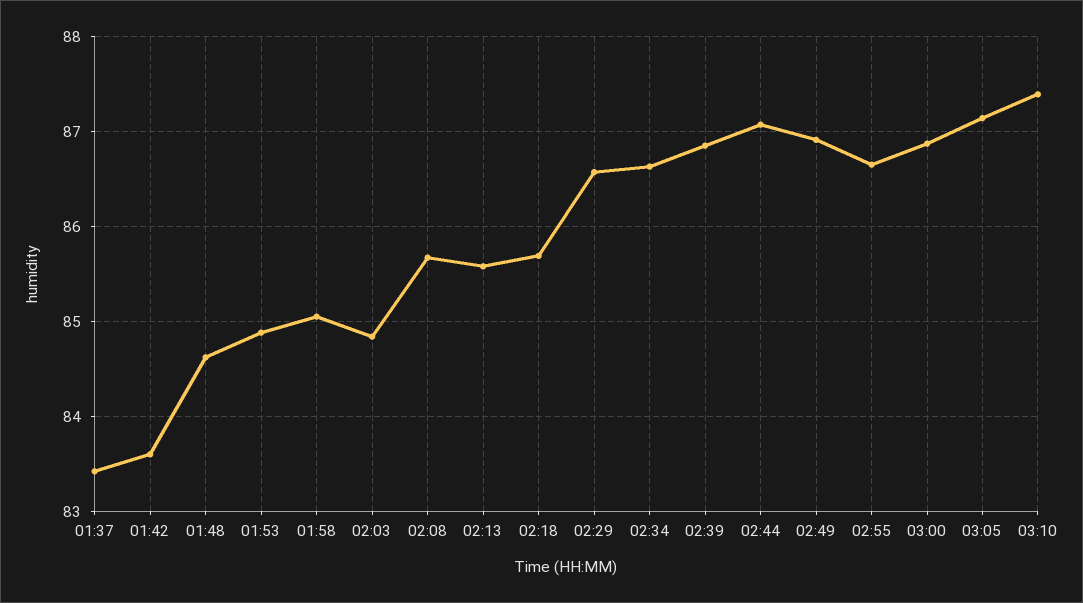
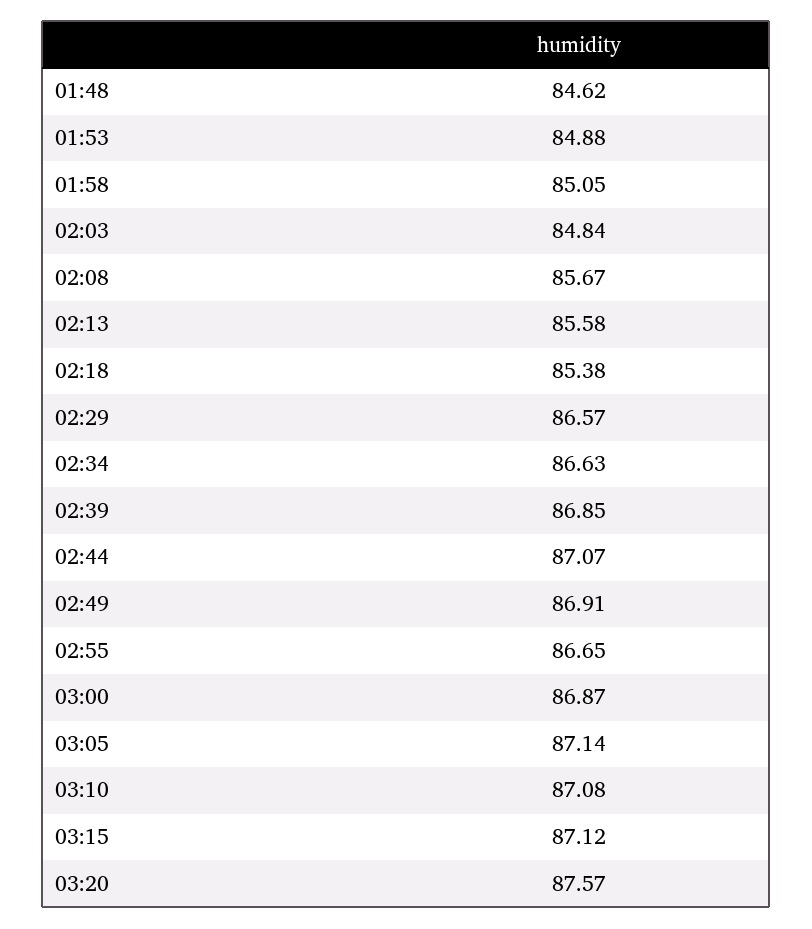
01:37: 83.4 -> none
01:42: 83.6 -> none
02:18: 85.7 -> 85.38
03:10: 87.4 -> 87.08
03:15: none -> 87.12
03:20: none -> 87.57

